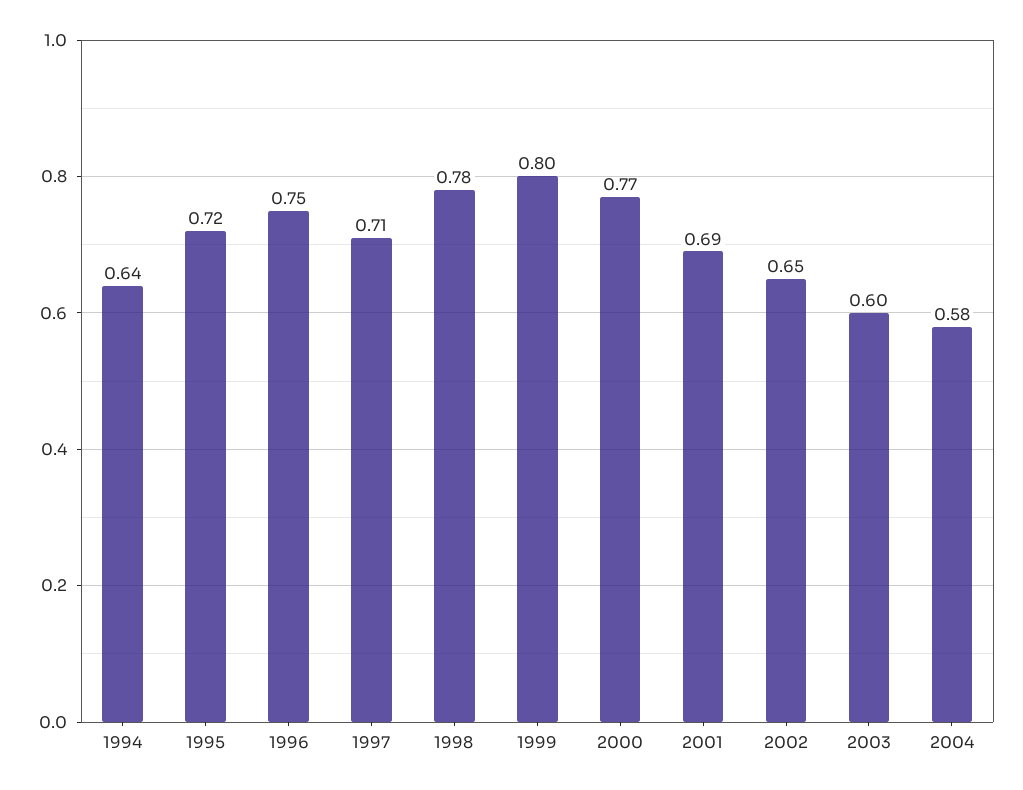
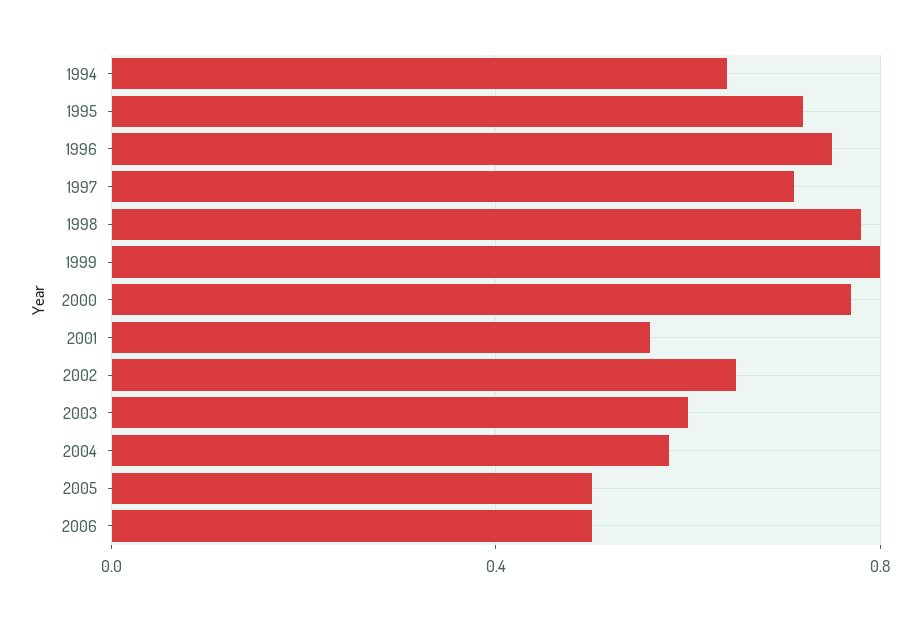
2001: 0.69 -> 0.55
2005: none -> 0.5
2006: none -> 0.5

